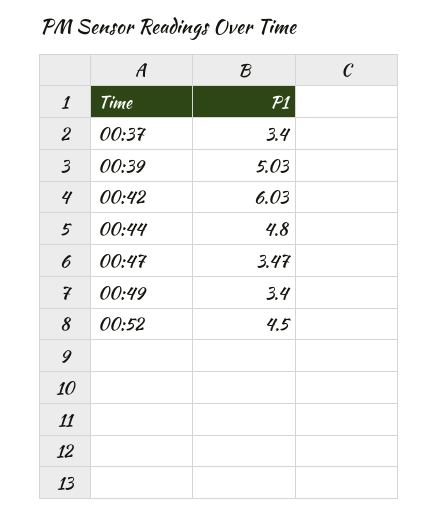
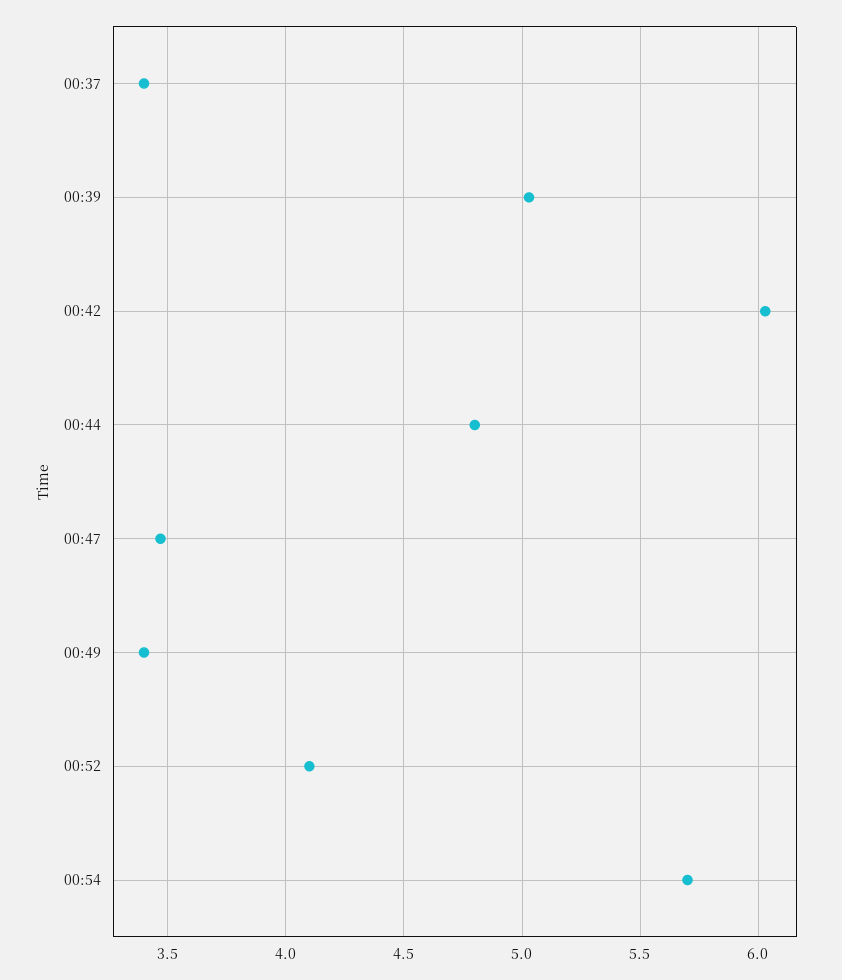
00:52: 4.5 -> 4.1
00:54: none -> 5.7

